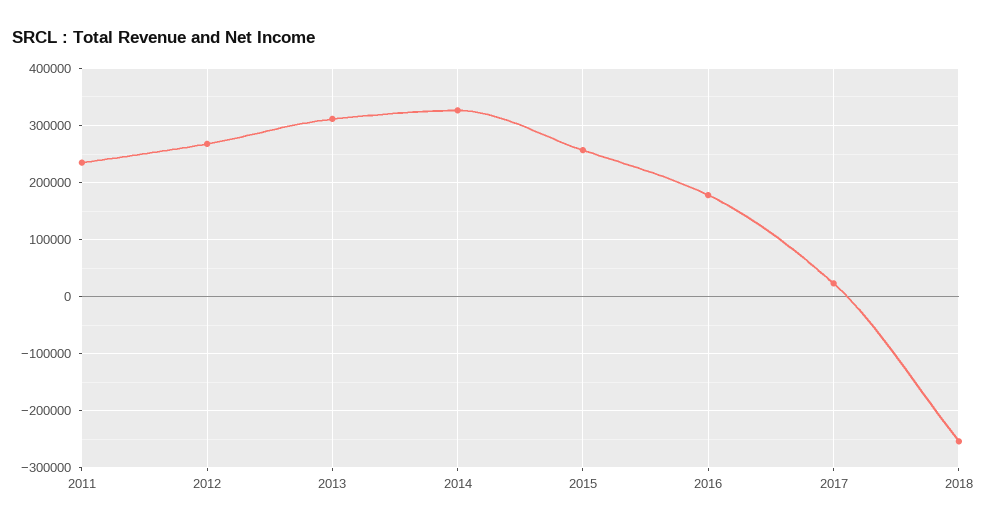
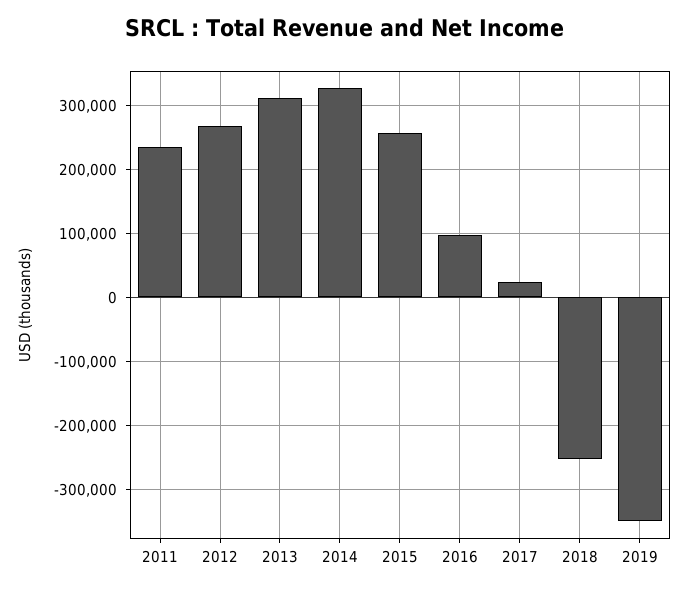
2016: 180000 -> 100000
2019: none -> -350000

